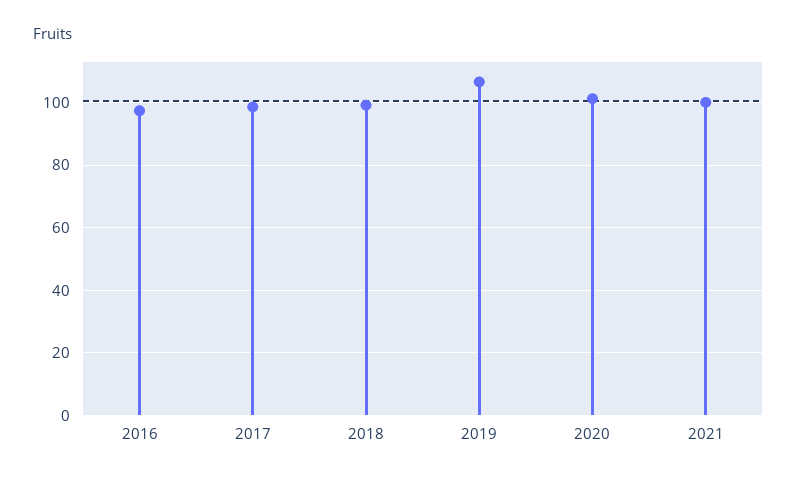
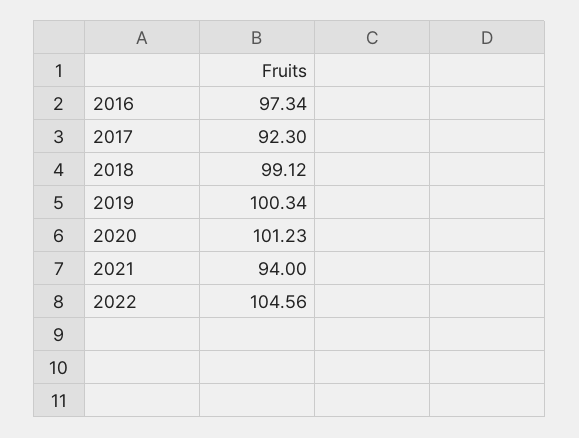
2017: 98 -> 92.3
2019: 106 -> 100.34
2021: 100 -> 94
2022: none -> 104.56

